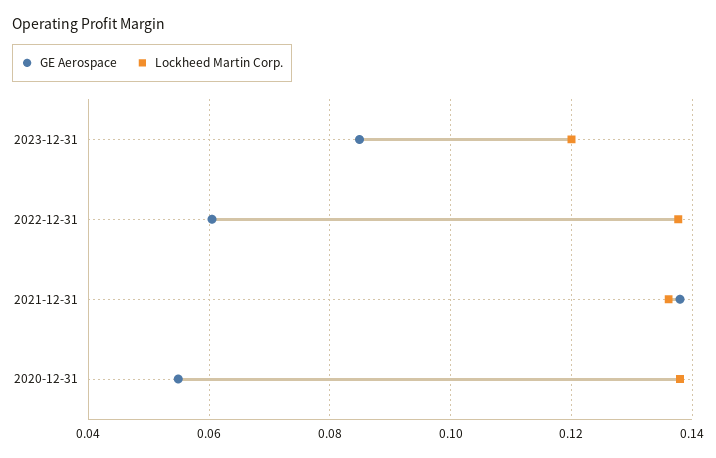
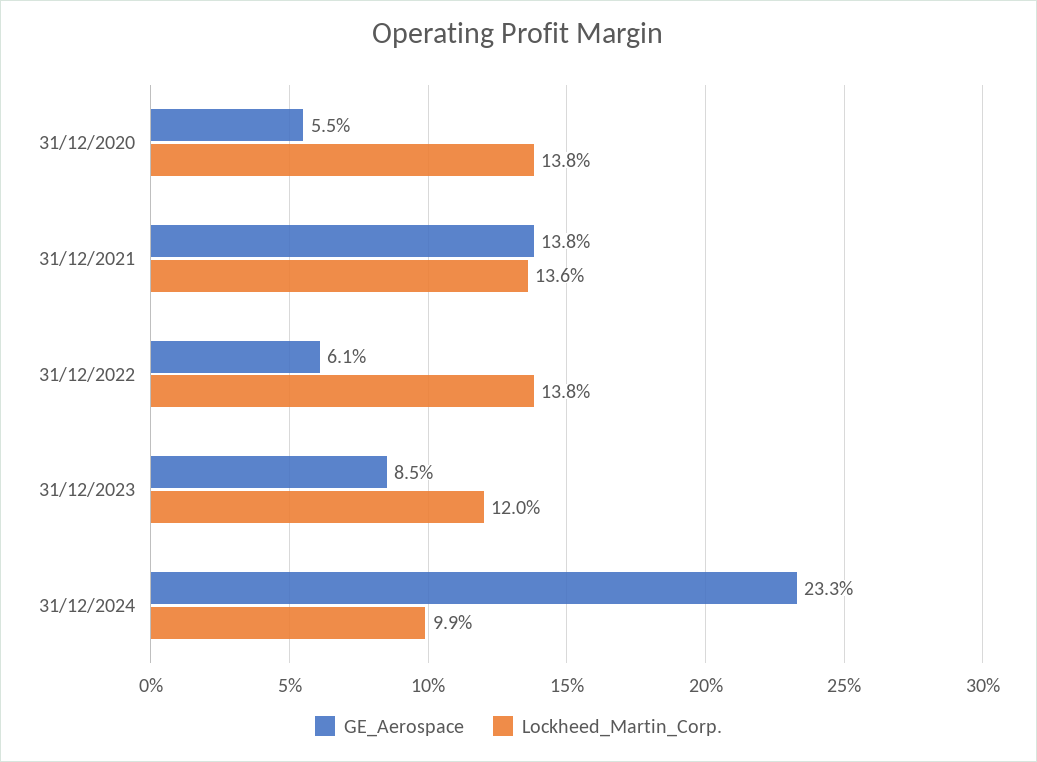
GE Aerospace, 31/12/2024: none -> 0.233
Lockheed Martin Corp., 31/12/2024: none -> 0.099

